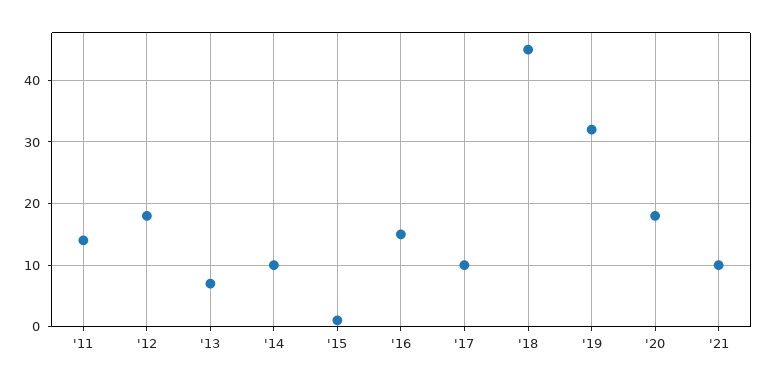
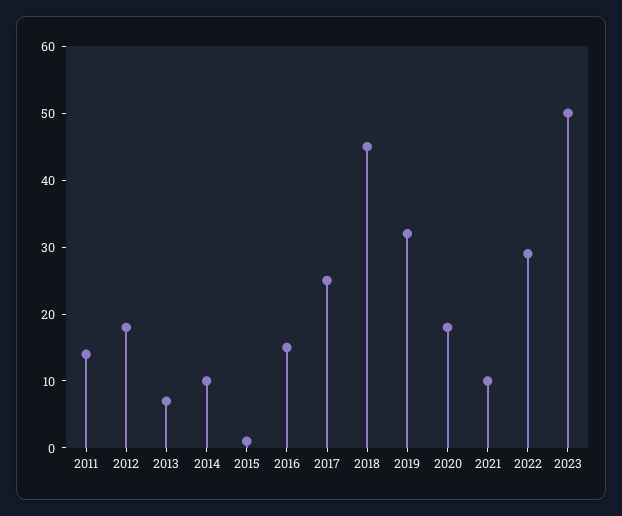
'17: 10 -> 25
2022: none -> 30
2023: none -> 50

